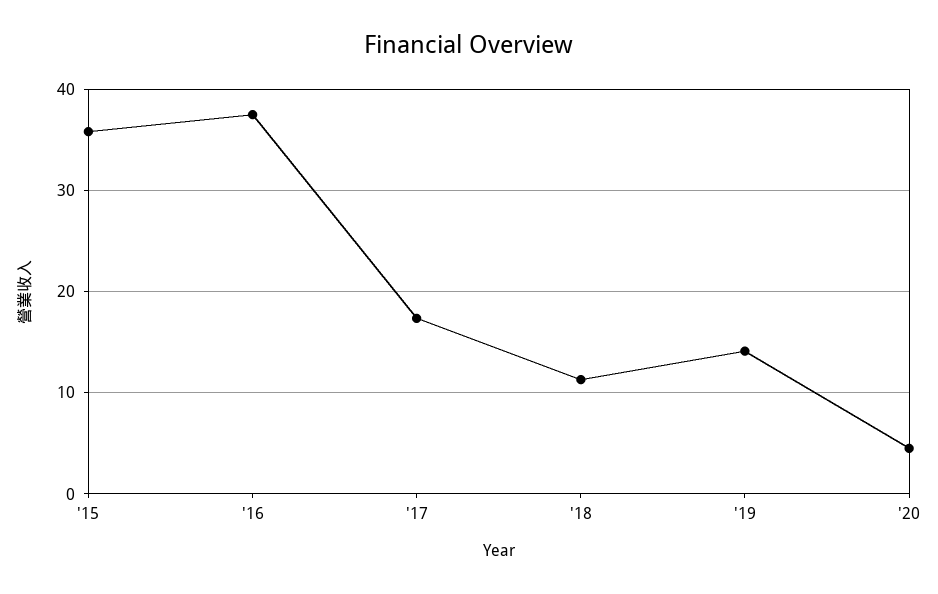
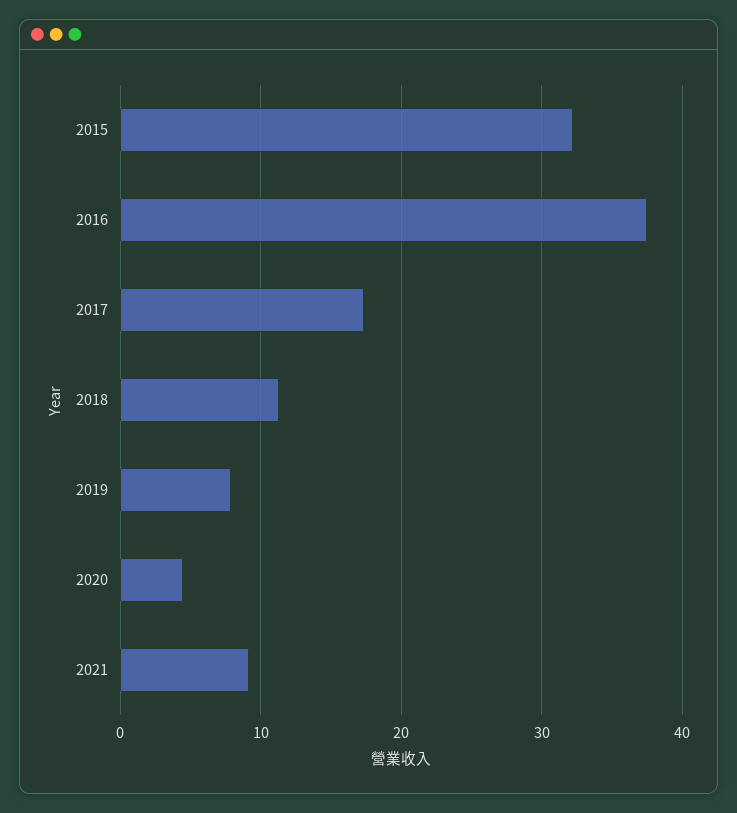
'15: 36 -> 32
'19: 14 -> 8
2021: none -> 9

